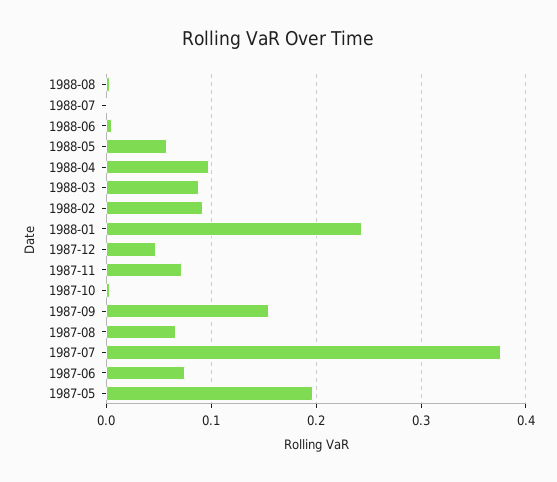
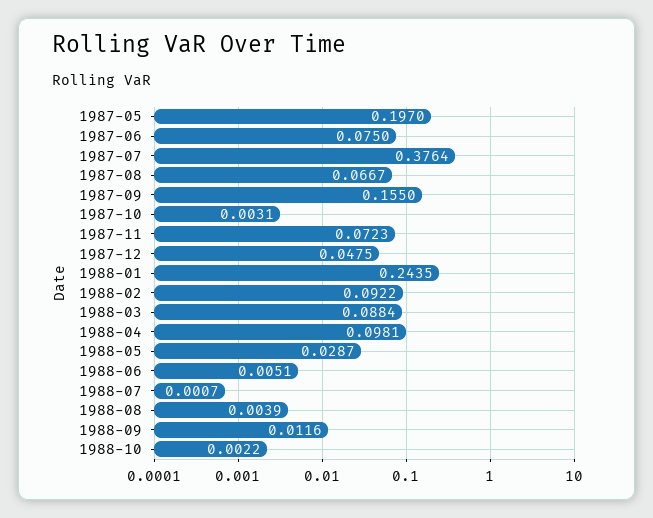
1988-05: 0.06 -> 0.0287
1988-09: none -> 0.0116
1988-10: none -> 0.0022

